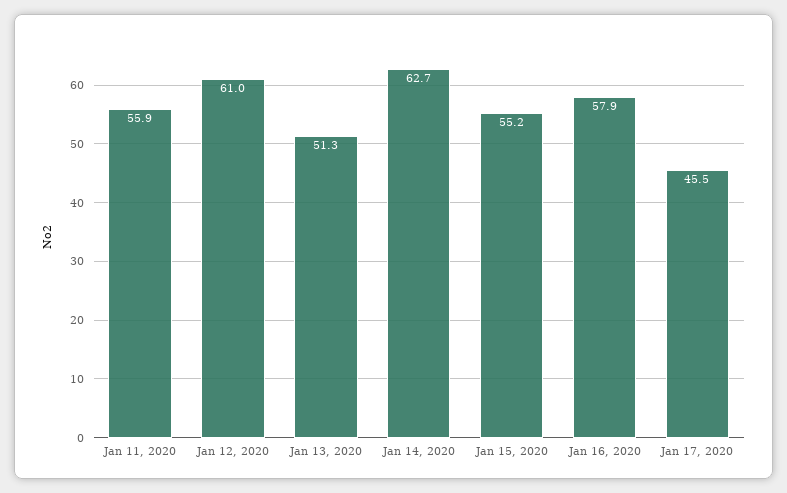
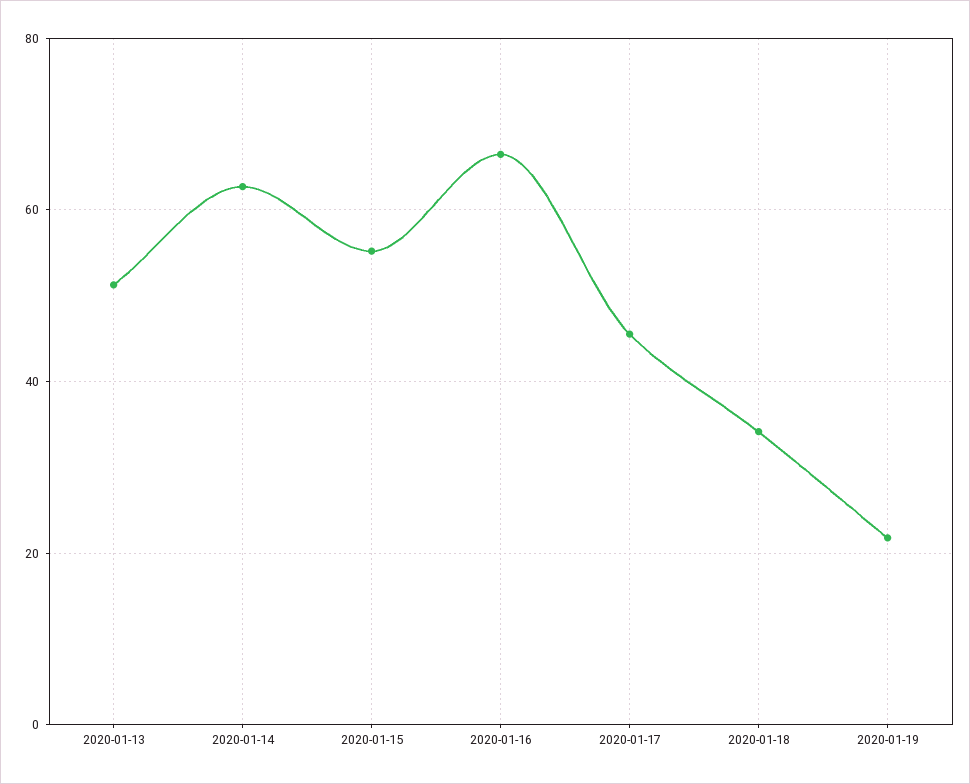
Jan 11, 2020: 55.9 -> none
Jan 12, 2020: 61 -> none
Jan 16, 2020: 57.9 -> 66
2020-01-18: none -> 34
2020-01-19: none -> 22

